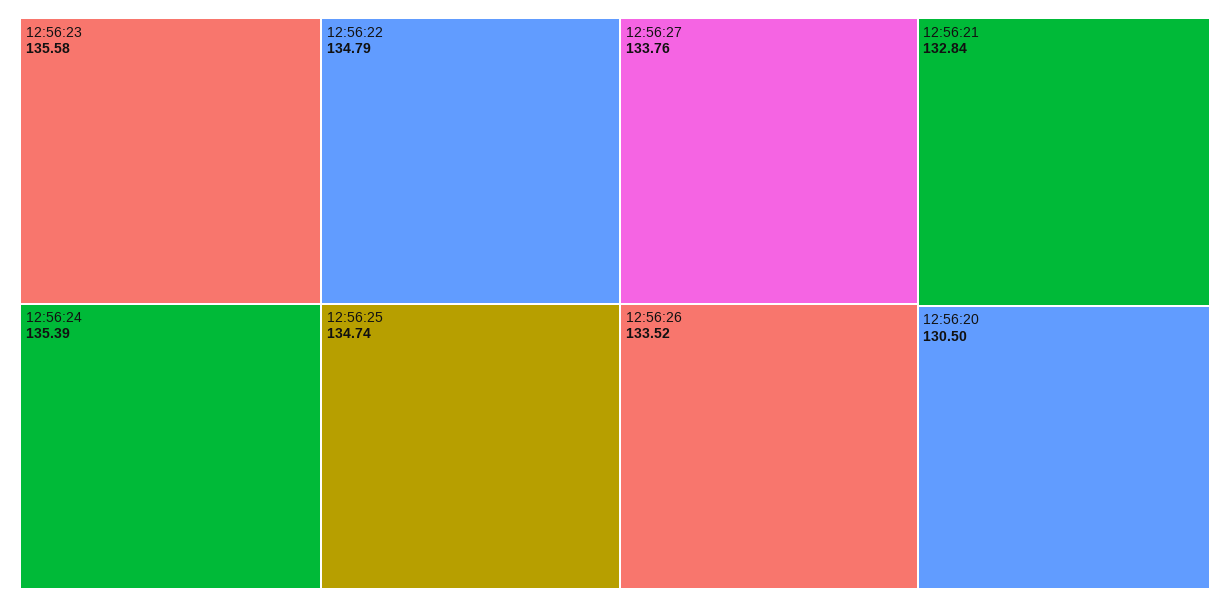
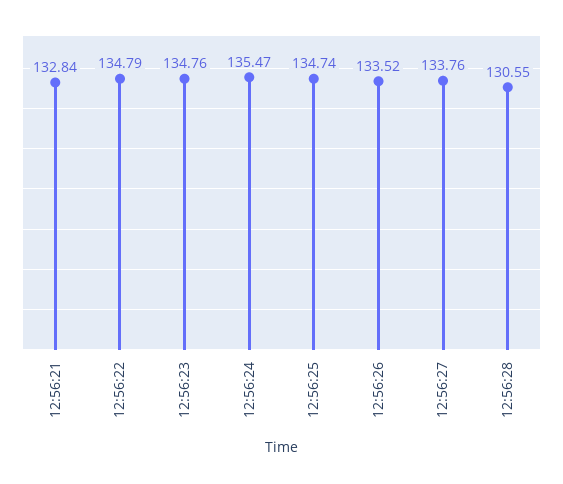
12:56:23: 135.58 -> 134.76
12:56:24: 135.39 -> 135.47
12:56:20: 130.5 -> none
12:56:28: none -> 130.55

